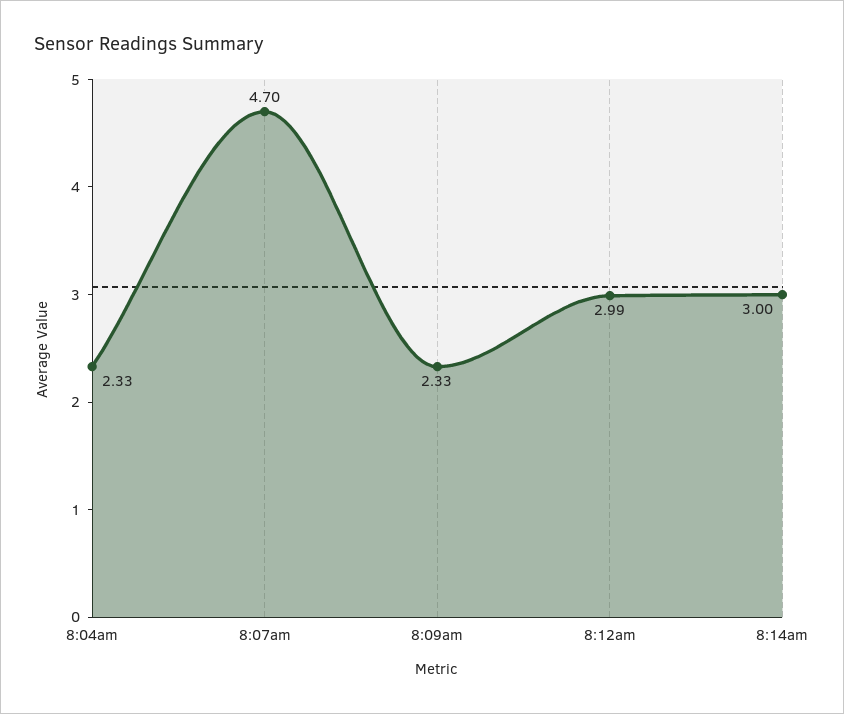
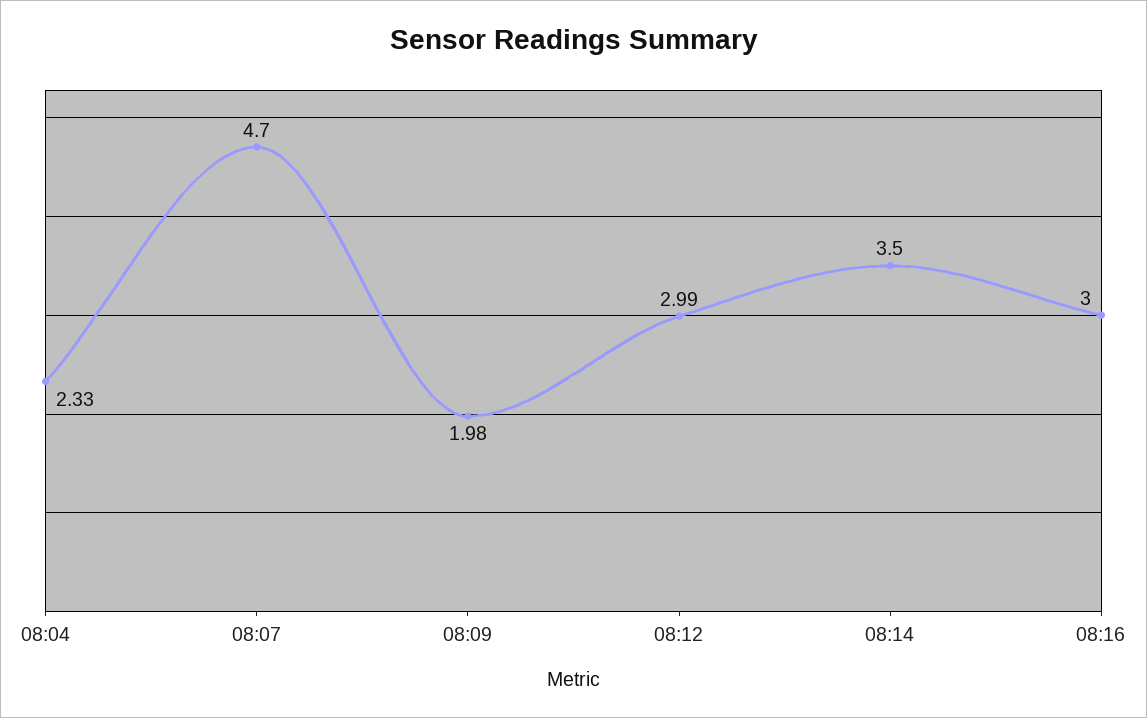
8:09am: 2.33 -> 1.98
8:14am: 3 -> 3.5
08:16: none -> 3

